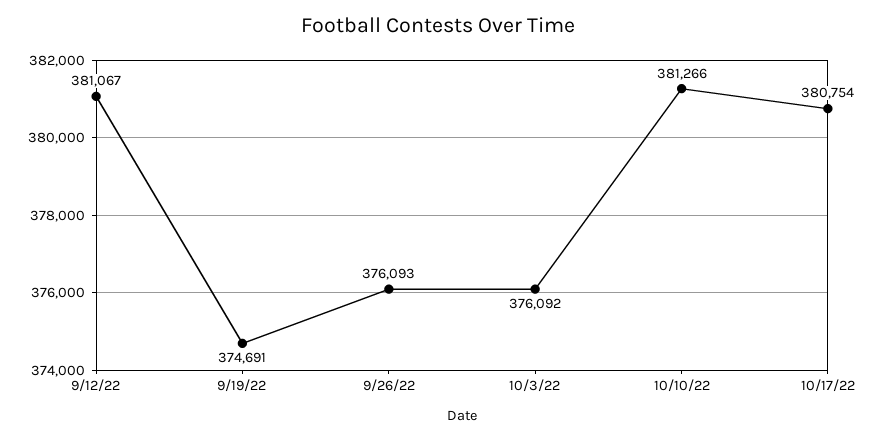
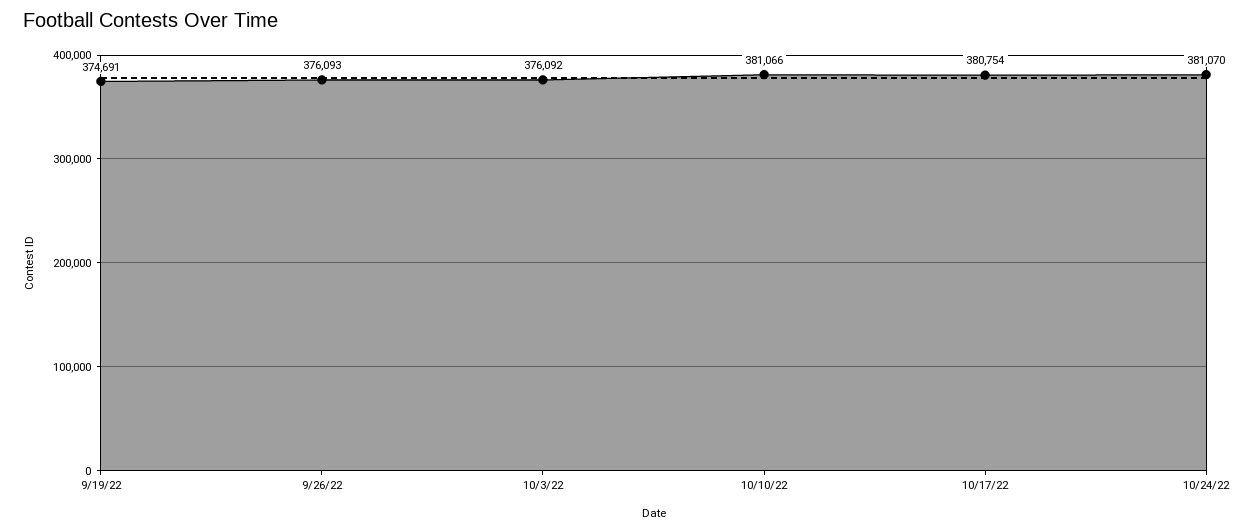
9/12/22: 381067 -> none
10/10/22: 381266 -> 381066
10/24/22: none -> 381070

